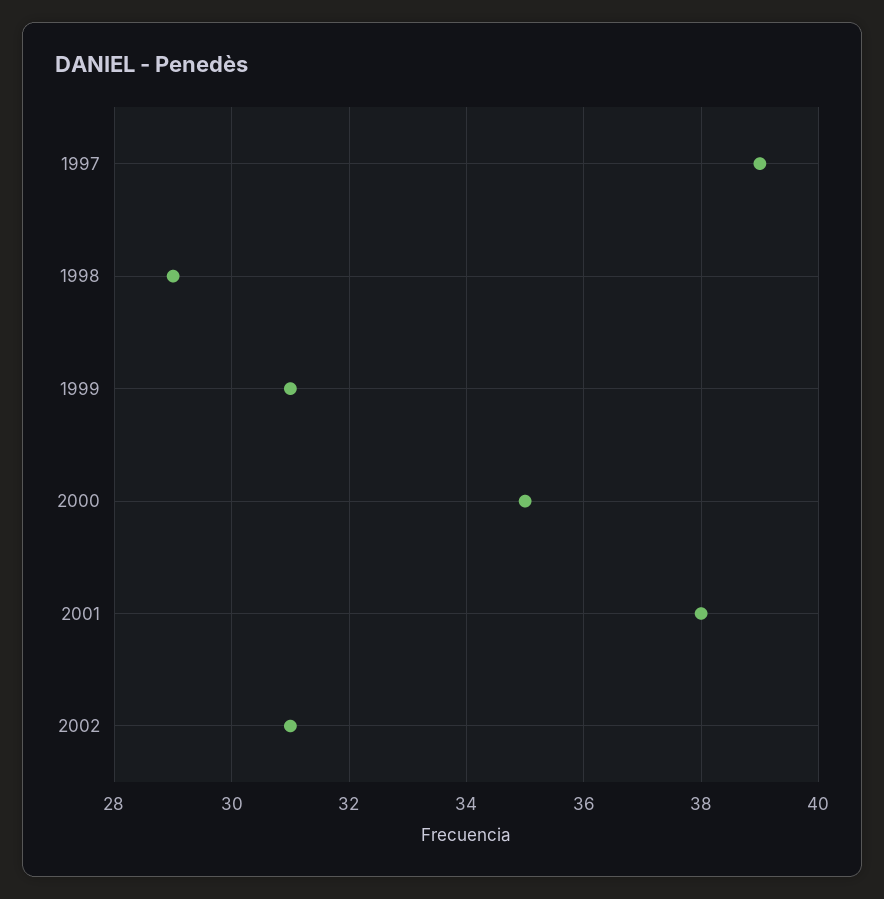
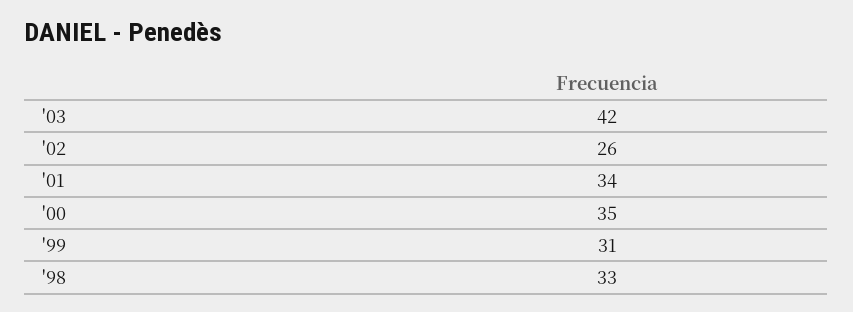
1997: 39 -> none
1998: 29 -> 33
2001: 38 -> 34
2002: 31 -> 26
'03: none -> 42

